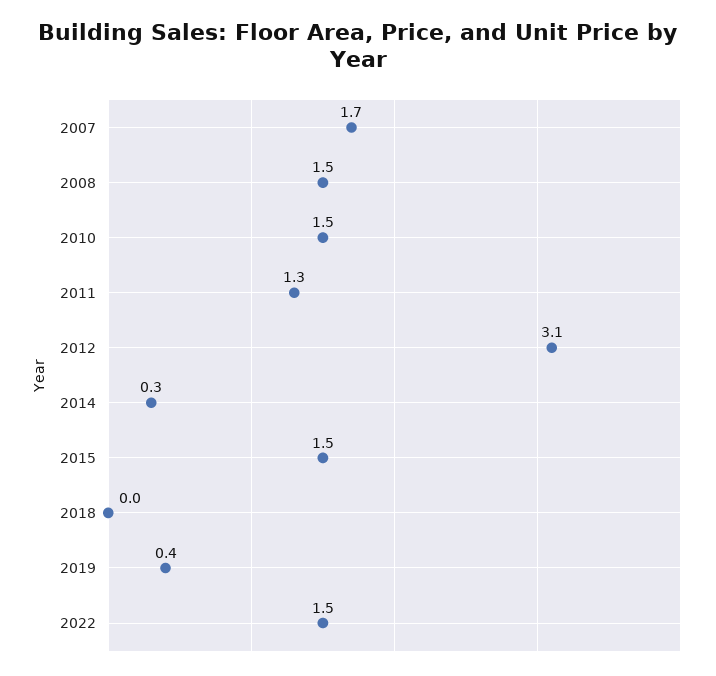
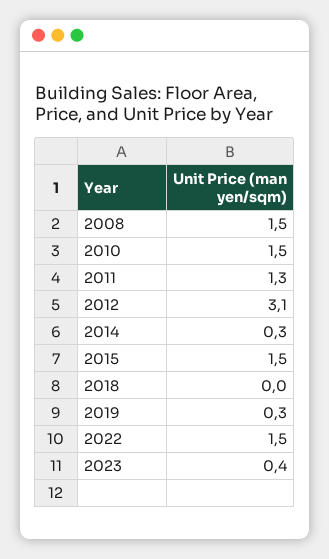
2007: 1.7 -> none
2019: 0.4 -> 0.3
2023: none -> 0.4

